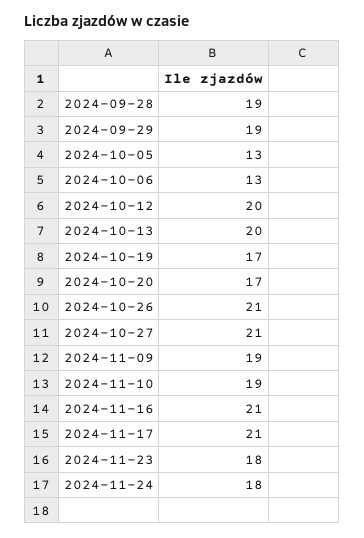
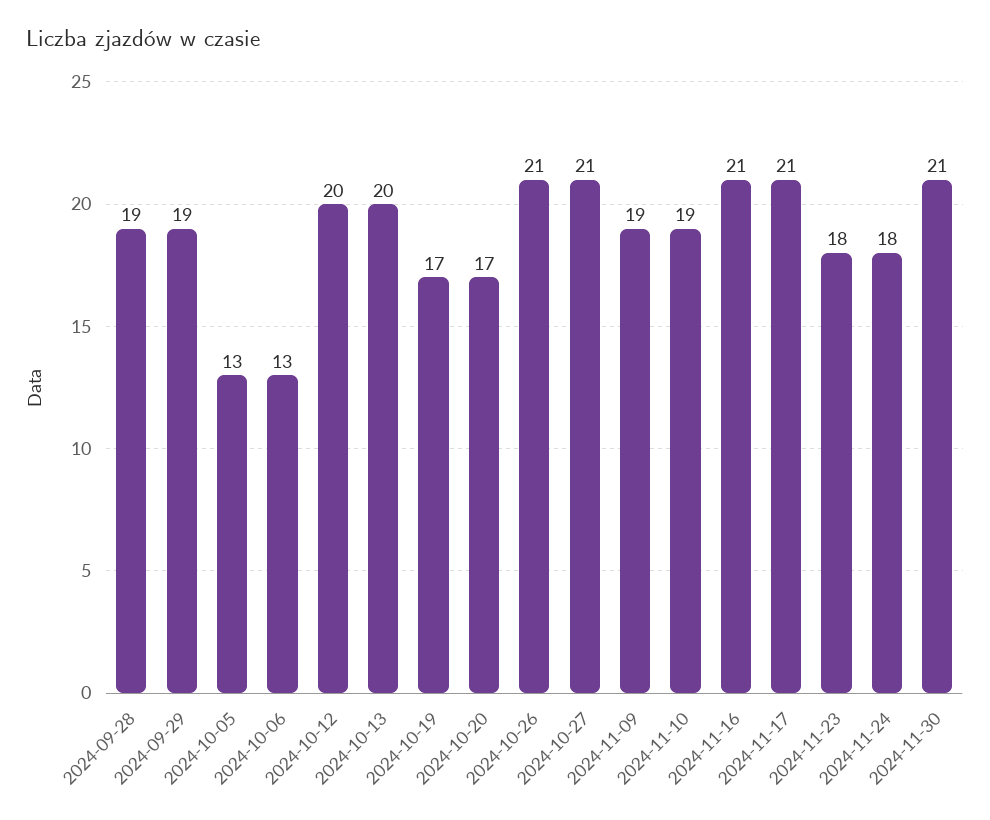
2024-11-30: none -> 21

